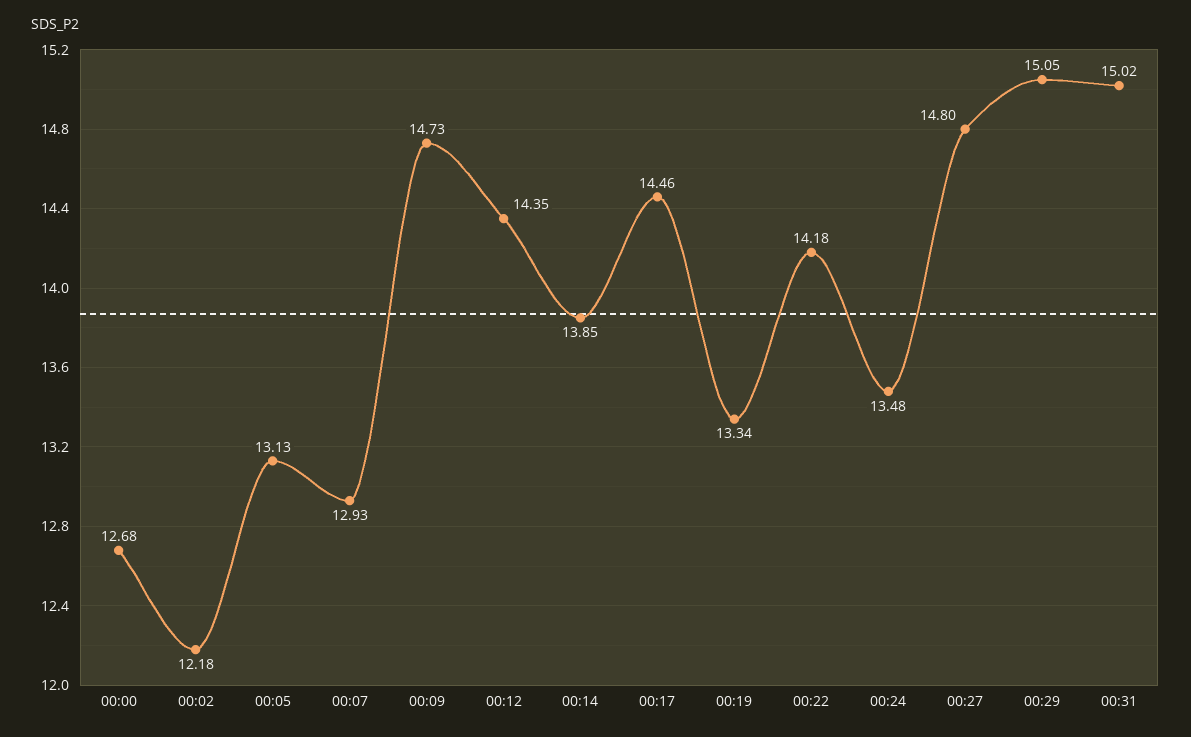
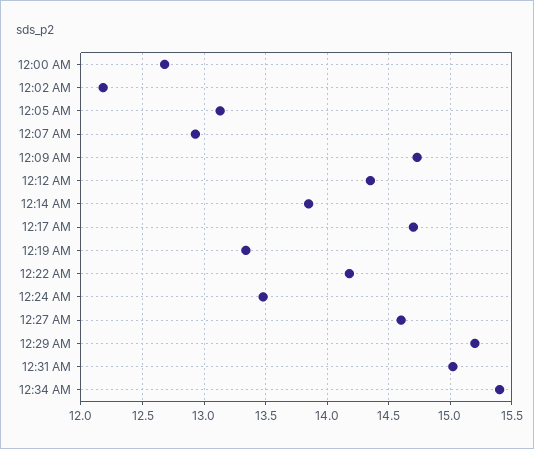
00:17: 14.46 -> 14.7
00:27: 14.8 -> 14.6
00:29: 15.05 -> 15.2
12:34 AM: none -> 15.4

